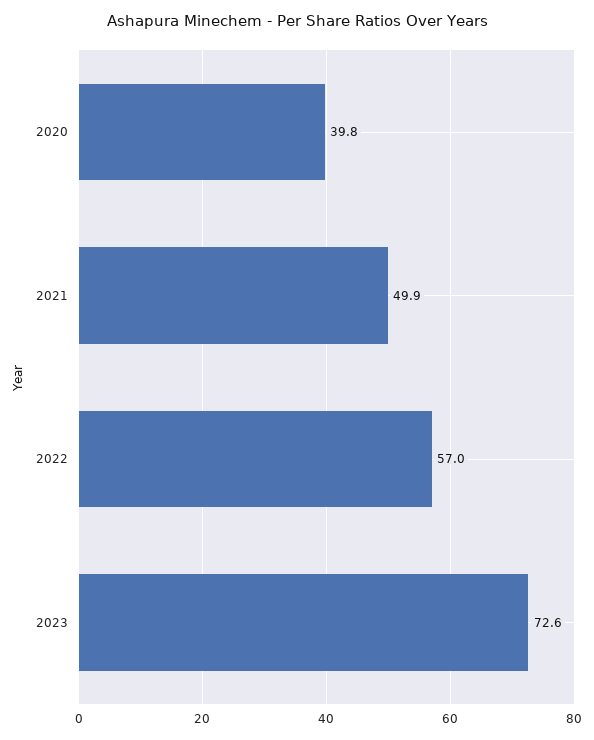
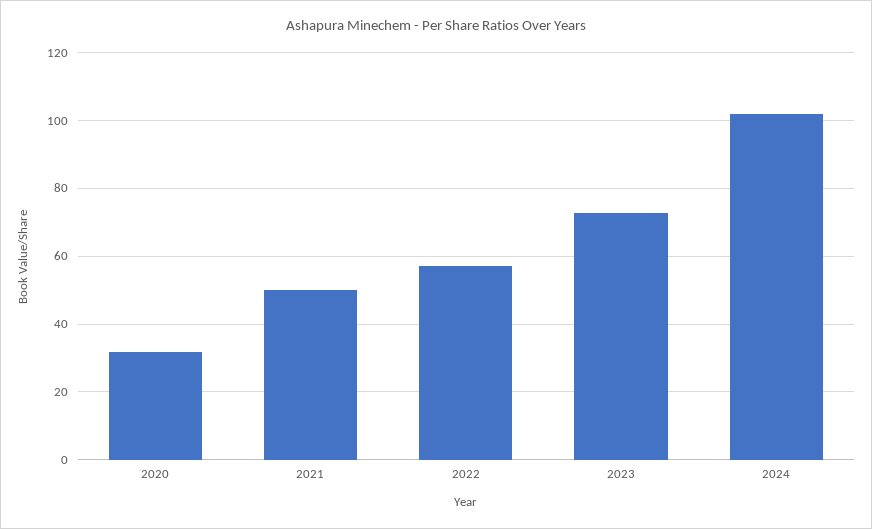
2020: 39.8 -> 32
2024: none -> 102

